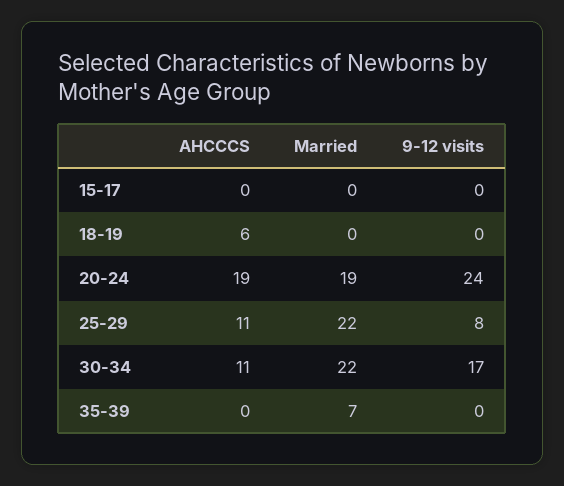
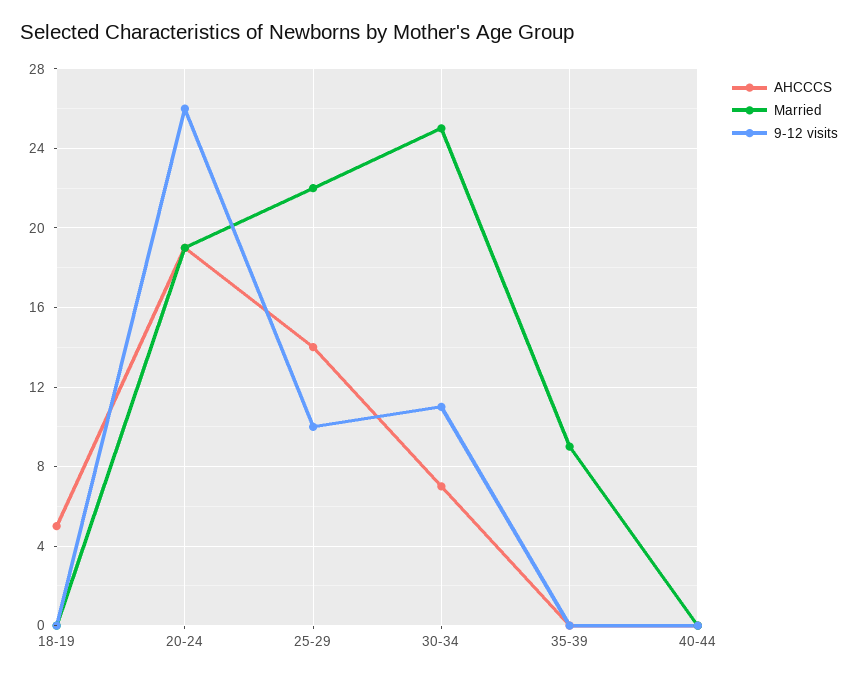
AHCCCS, 15-17: 0 -> none
Married, 15-17: 0 -> none
9-12 visits, 15-17: 0 -> none
AHCCCS, 18-19: 6 -> 5
9-12 visits, 20-24: 24 -> 26
AHCCCS, 25-29: 11 -> 14
9-12 visits, 25-29: 8 -> 10
AHCCCS, 30-34: 11 -> 7
Married, 30-34: 22 -> 25
9-12 visits, 30-34: 17 -> 11
Married, 35-39: 7 -> 9
AHCCCS, 40-44: none -> 0
Married, 40-44: none -> 0
9-12 visits, 40-44: none -> 0

